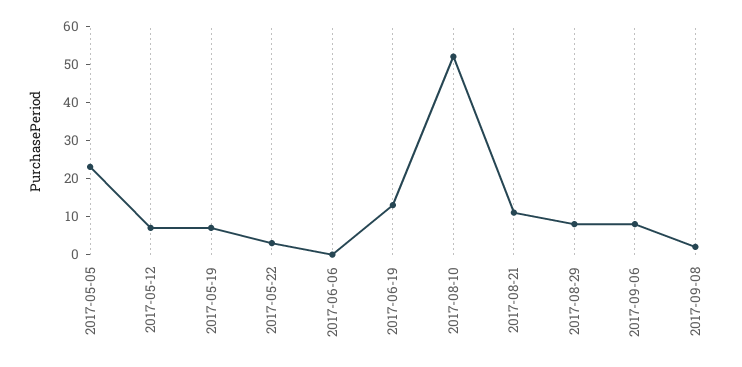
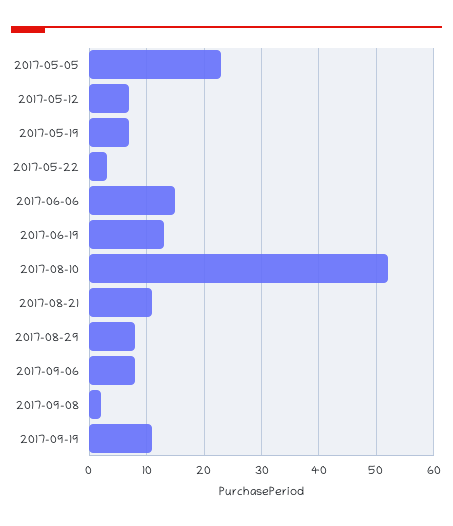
2017-06-06: 0 -> 15
2017-09-19: none -> 10

